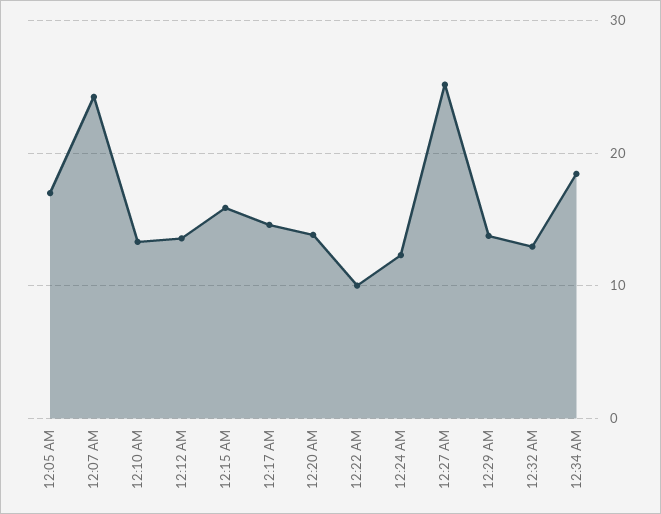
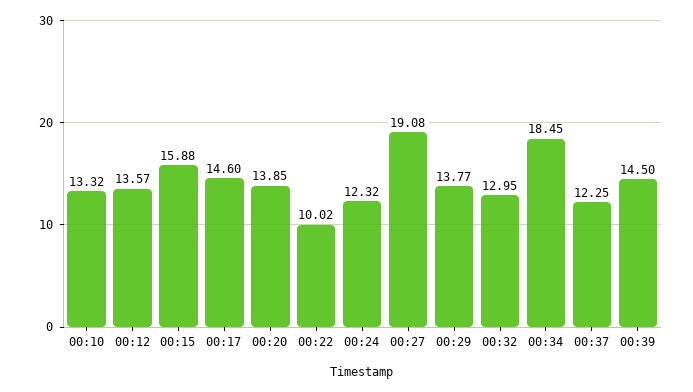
12:05 AM: 17 -> none
12:07 AM: 24 -> none
12:27 AM: 25 -> 19.08
00:37: none -> 12.25
00:39: none -> 14.5

